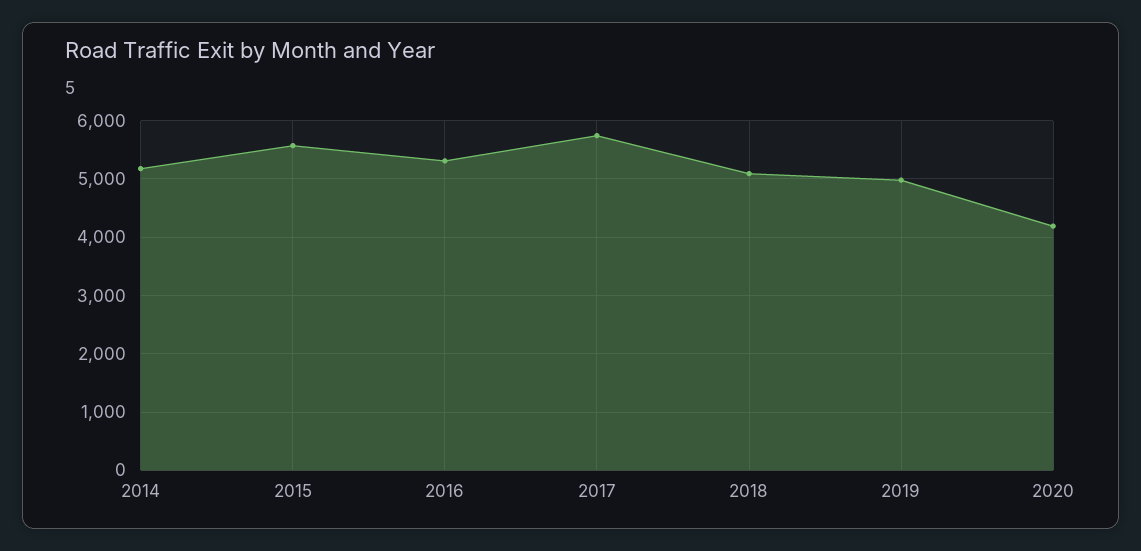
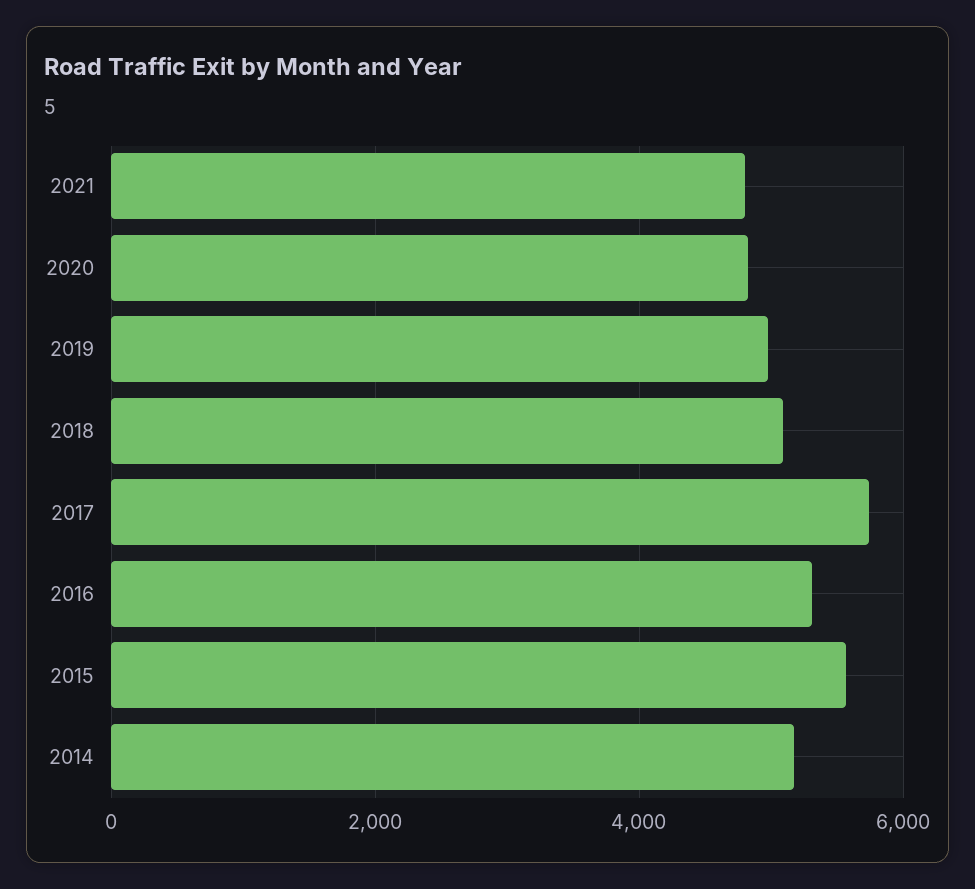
2020: 4200 -> 4800
2021: none -> 4800

